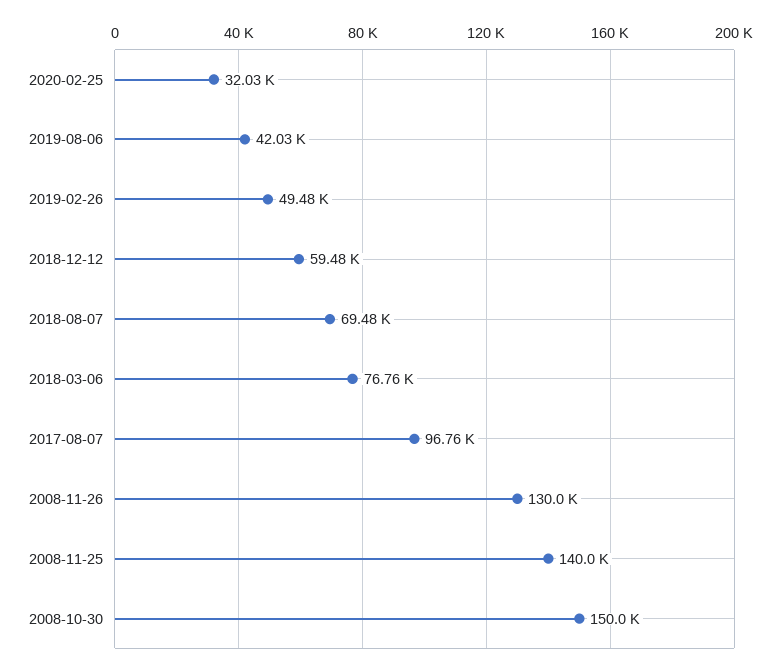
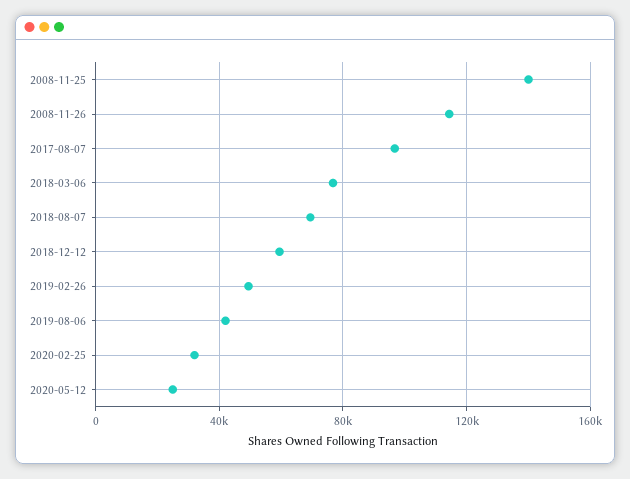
2008-11-26: 130000 -> 115000
2008-10-30: 150000 -> none
2020-05-12: none -> 25000

